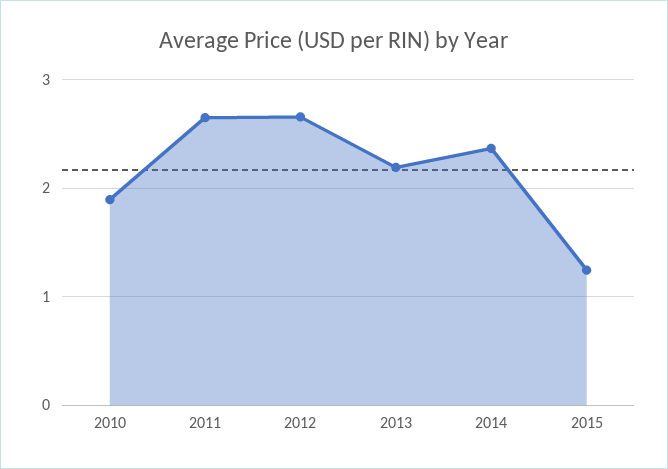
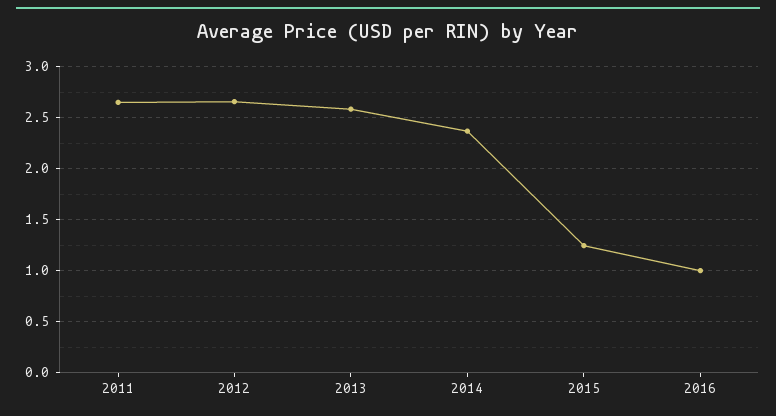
2010: 1.9 -> none
2013: 2.2 -> 2.6
2016: none -> 1

